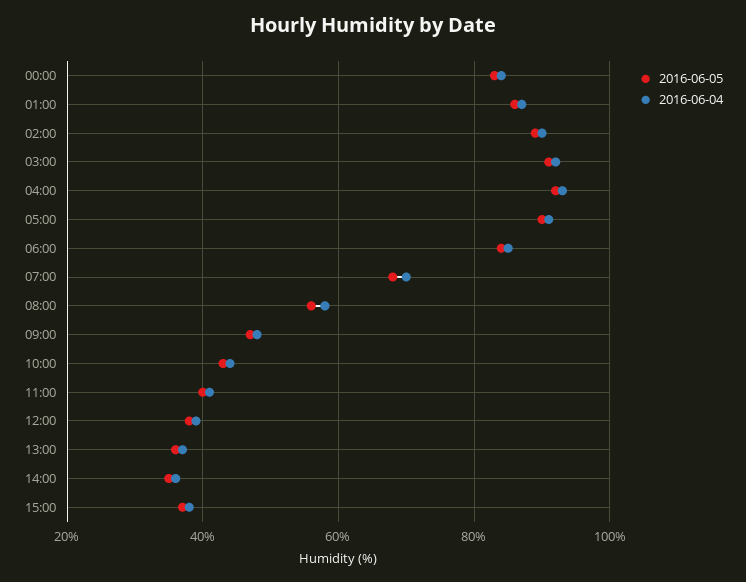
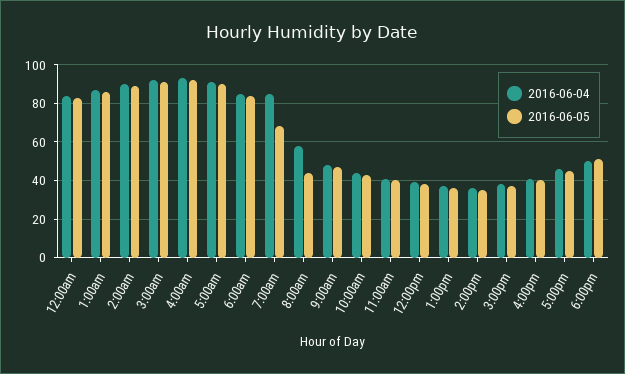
2016-06-04, 07:00: 70 -> 85
2016-06-05, 08:00: 55 -> 45
2016-06-04, 4:00pm: none -> 40
2016-06-05, 4:00pm: none -> 40
2016-06-04, 5:00pm: none -> 45
2016-06-05, 5:00pm: none -> 45
2016-06-04, 6:00pm: none -> 50
2016-06-05, 6:00pm: none -> 50

